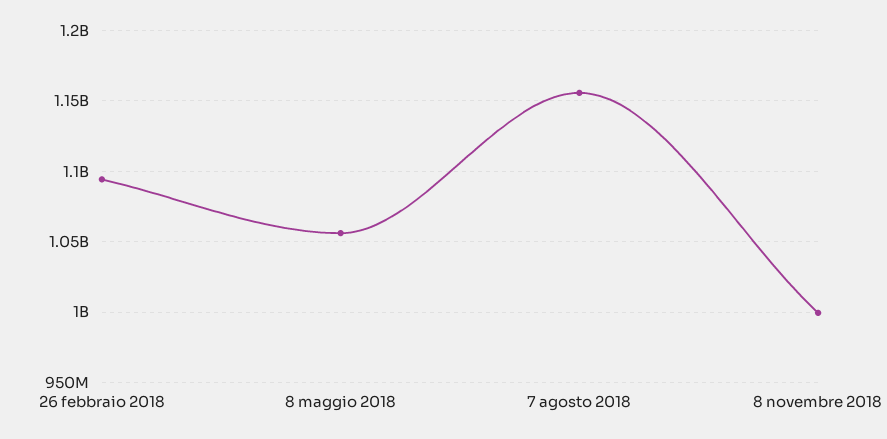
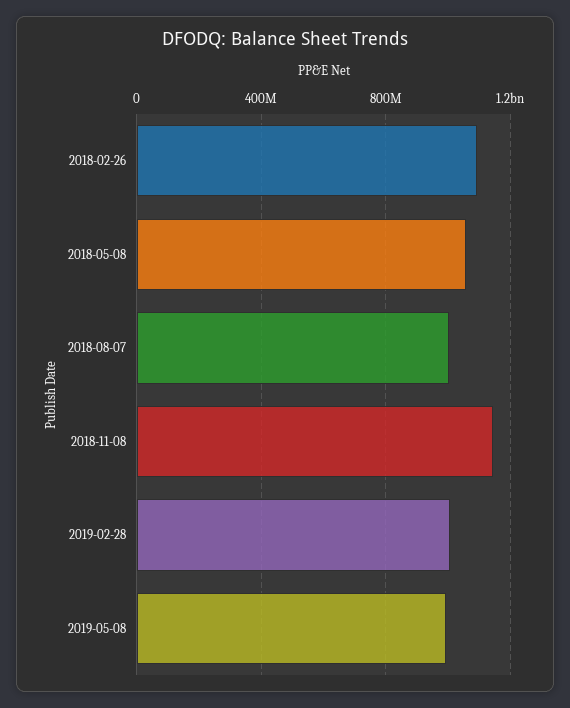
7 agosto 2018: 1155000000 -> 1000000000
8 novembre 2018: 1000000000 -> 1150000000
2019-02-28: none -> 1000000000
2019-05-08: none -> 1000000000

